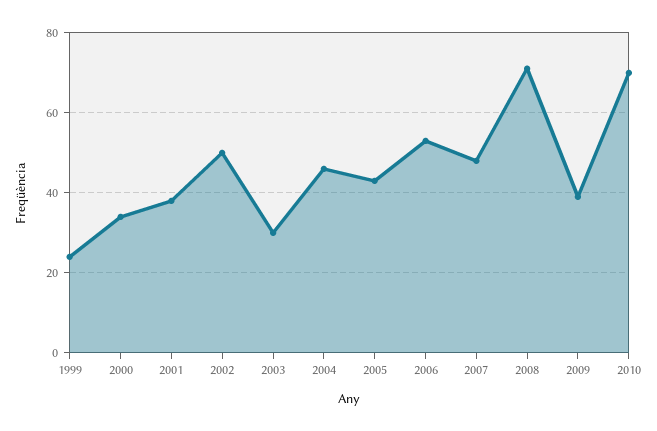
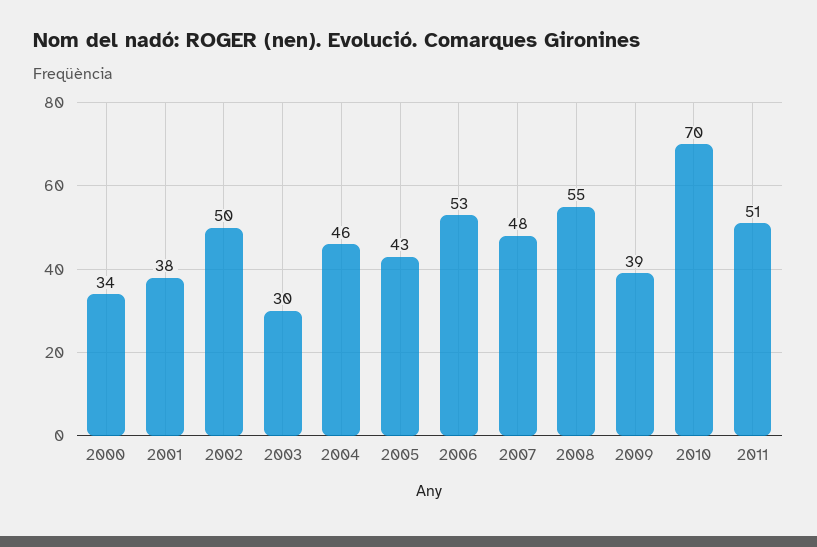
1999: 25 -> none
2008: 70 -> 55
2011: none -> 51

